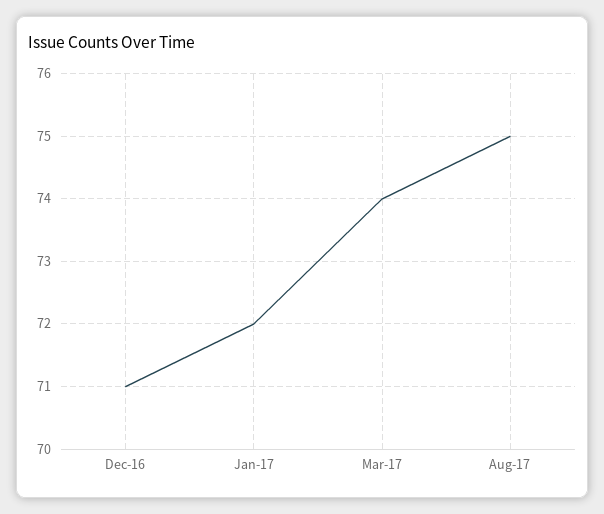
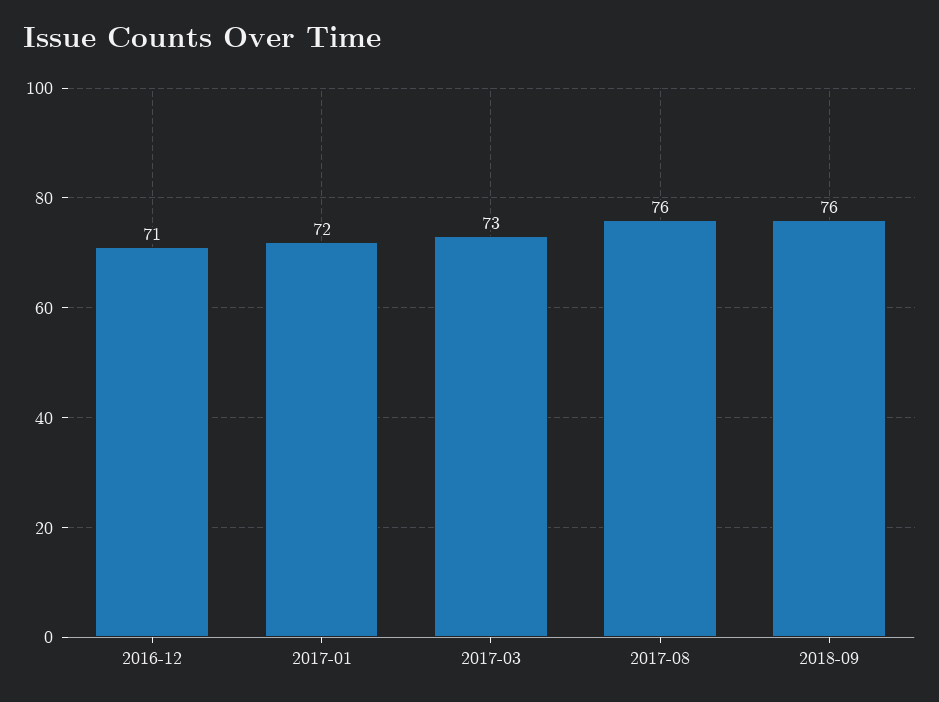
Mar-17: 74 -> 73
Aug-17: 75 -> 76
2018-09: none -> 76

